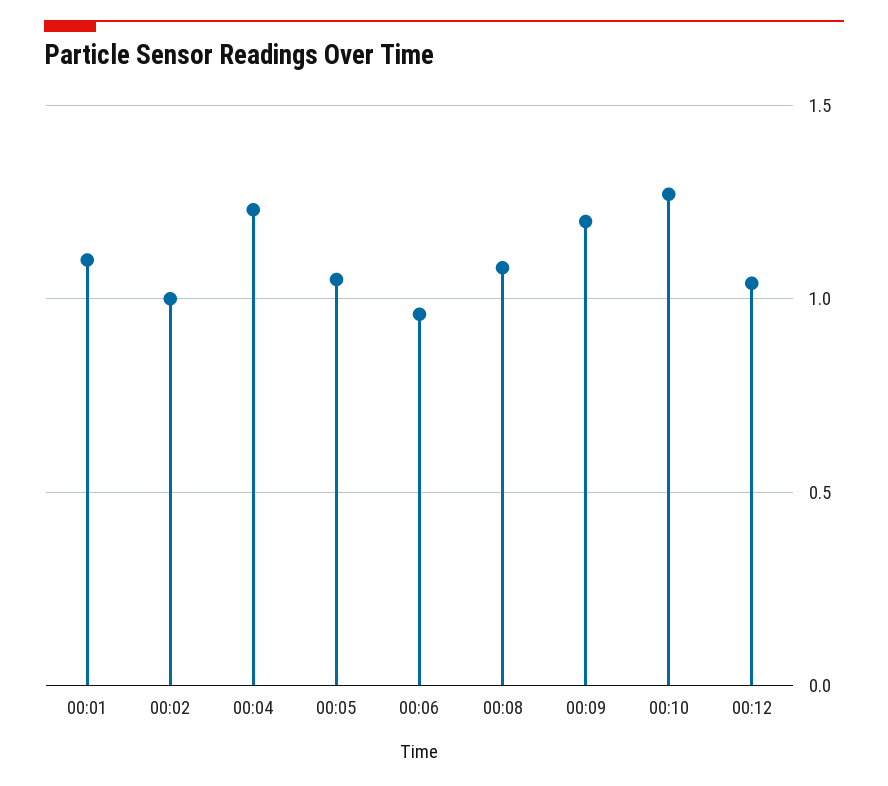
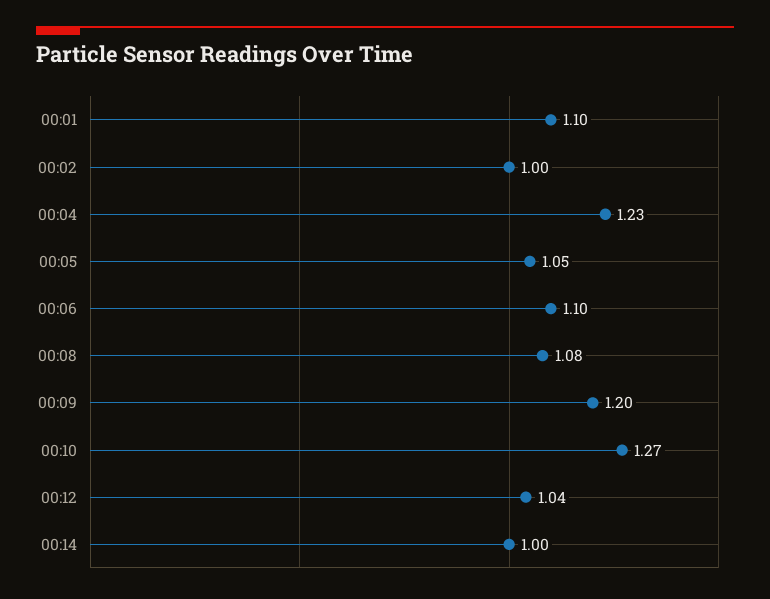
00:06: 0.95 -> 1.1
00:14: none -> 1

